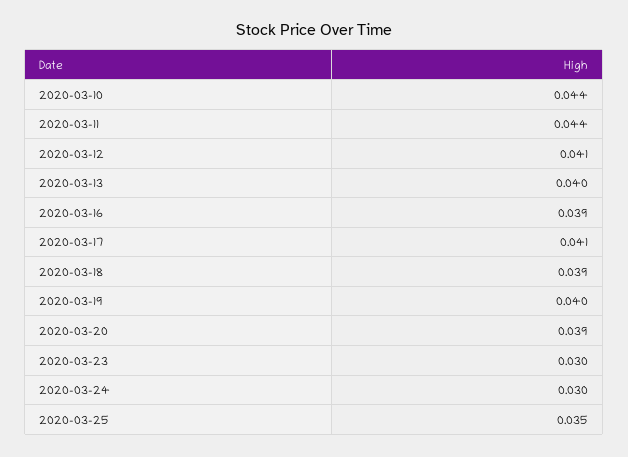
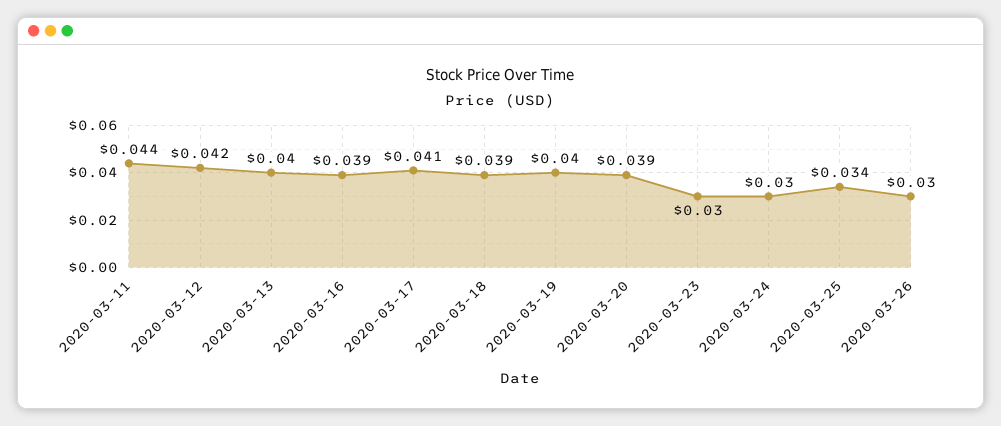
2020-03-10: 0.044 -> none
2020-03-12: 0.041 -> 0.042
2020-03-25: 0.035 -> 0.034
2020-03-26: none -> 0.03

